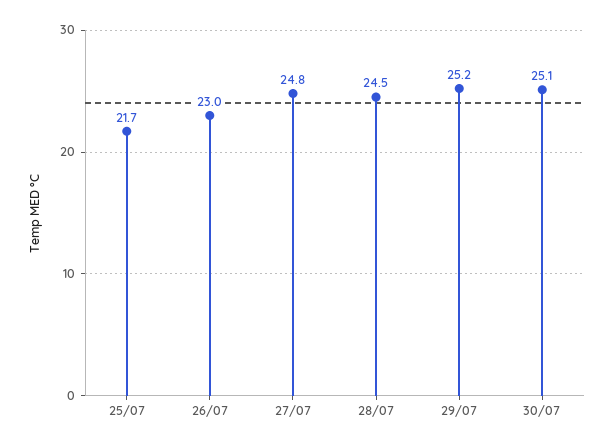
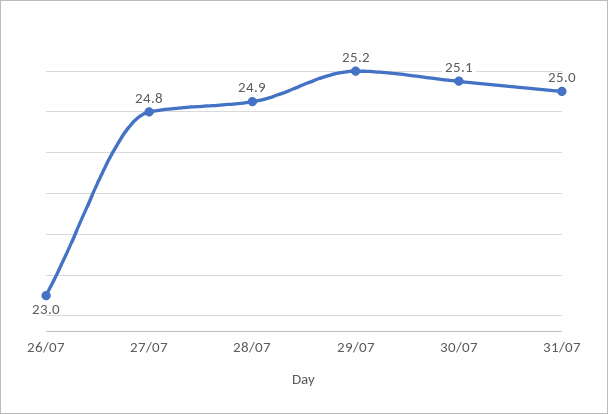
25/07: 21.7 -> none
28/07: 24.5 -> 24.9
31/07: none -> 25

